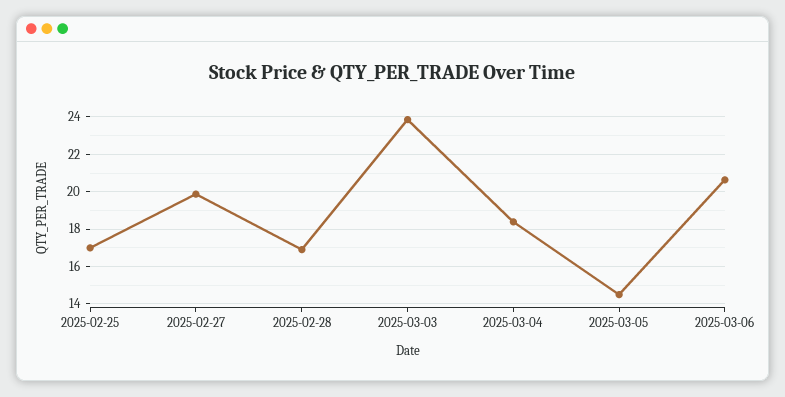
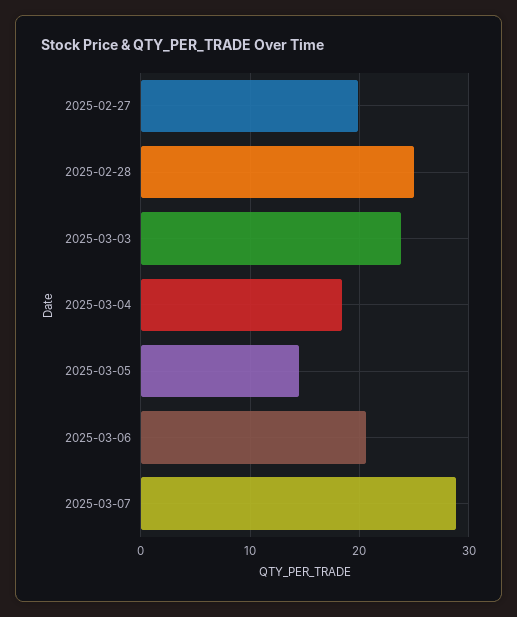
2025-02-25: 17 -> none
2025-02-28: 17 -> 25
2025-03-07: none -> 29

